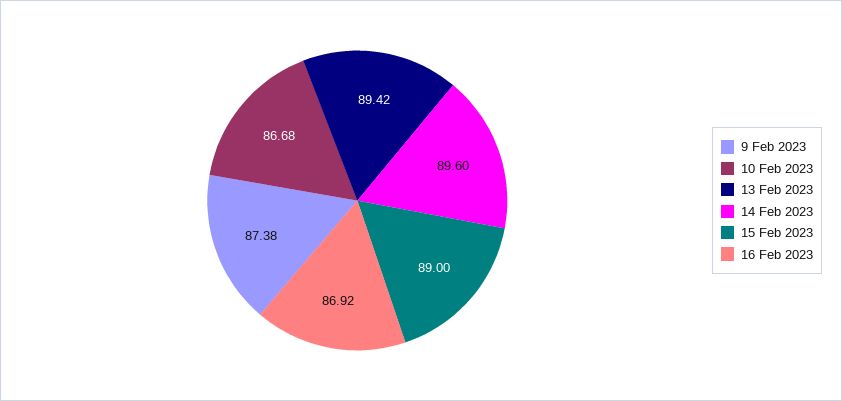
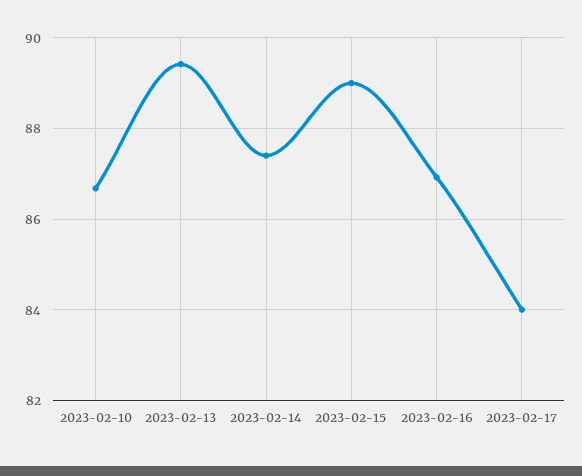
9 Feb 2023: 87.38 -> none
14 Feb 2023: 89.6 -> 87.4
2023-02-17: none -> 84

